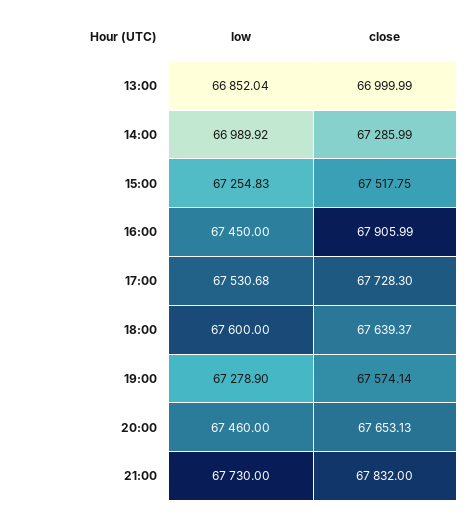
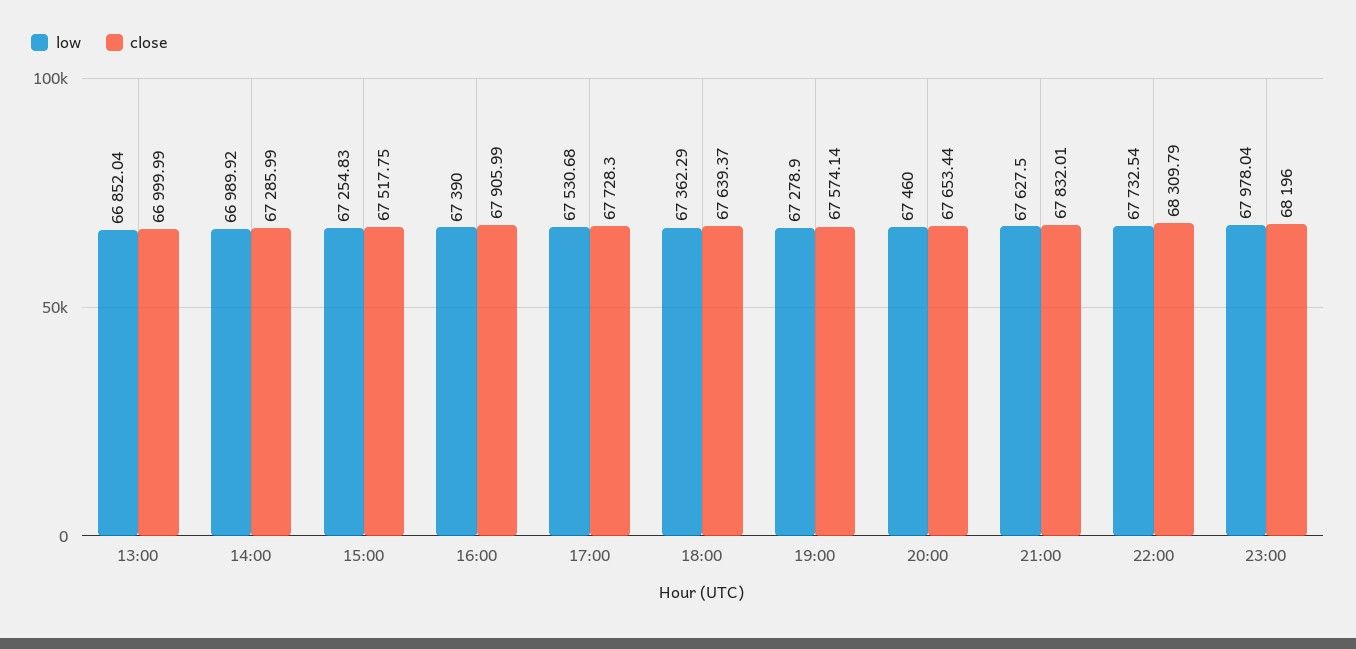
low, 16:00: 67450 -> 67390
low, 18:00: 67600 -> 67362.29
close, 20:00: 67653.13 -> 67653.44
low, 21:00: 67730 -> 67627.5
close, 21:00: 67832 -> 67832.01
low, 22:00: none -> 67732.54
close, 22:00: none -> 68309.79
low, 23:00: none -> 67978.04
close, 23:00: none -> 68196

